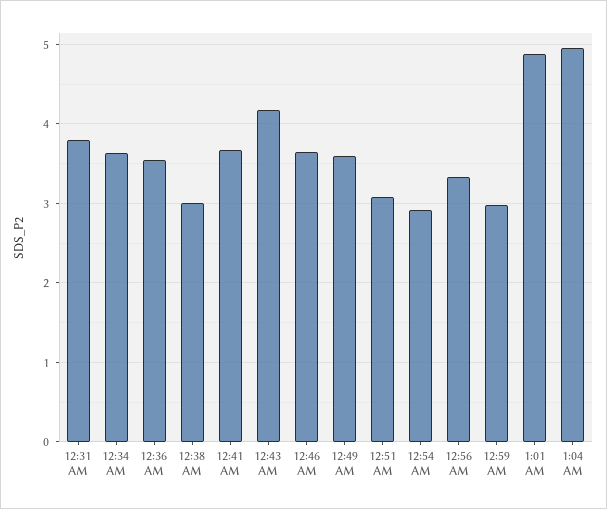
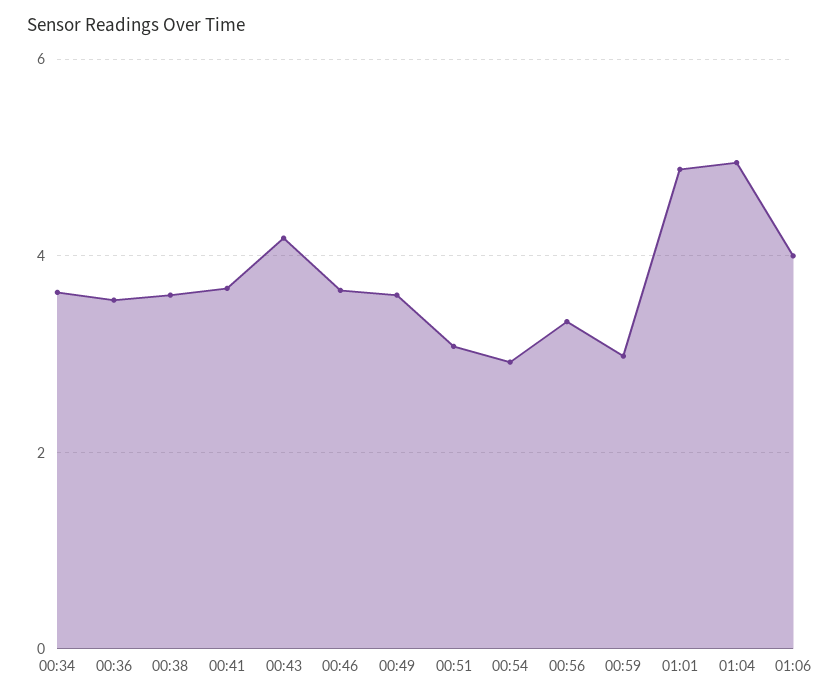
12:31 AM: 3.8 -> none
12:38 AM: 3 -> 3.6
01:06: none -> 4

